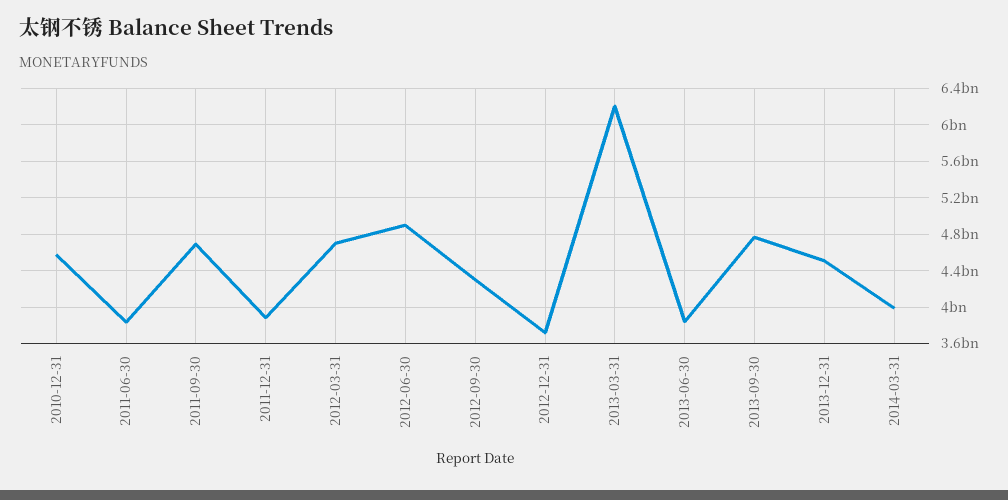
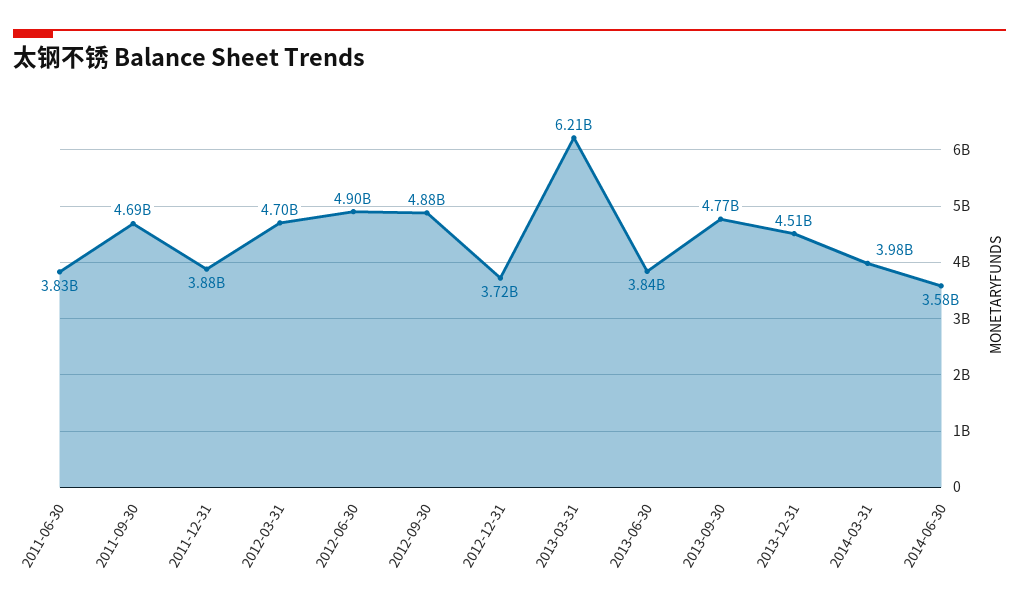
2010-12-31: 4600000000 -> none
2012-09-30: 4300000000 -> 4880000000
2014-06-30: none -> 3580000000

